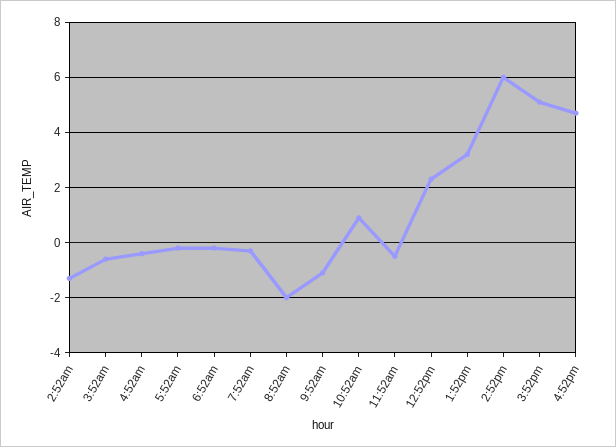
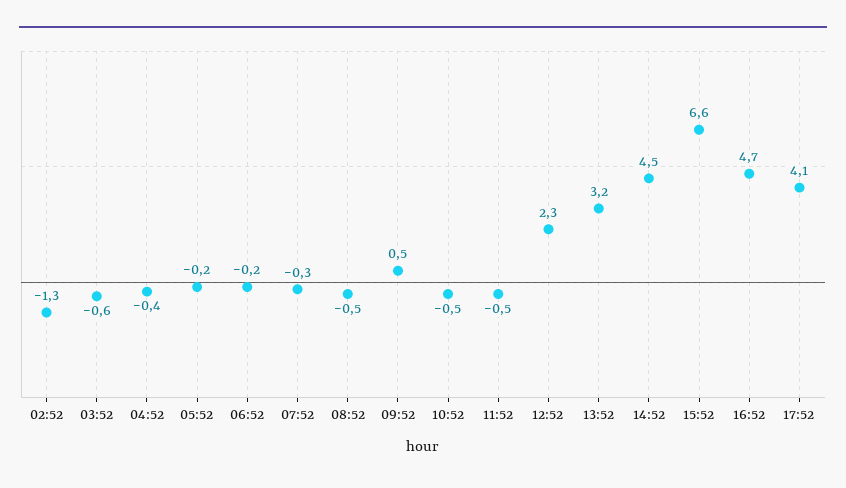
8:52am: -2 -> -0.5
9:52am: -1 -> 0.5
10:52am: 1 -> -0.5
2:52pm: 6 -> 4.5
3:52pm: 5 -> 6.6
17:52: none -> 4.1

